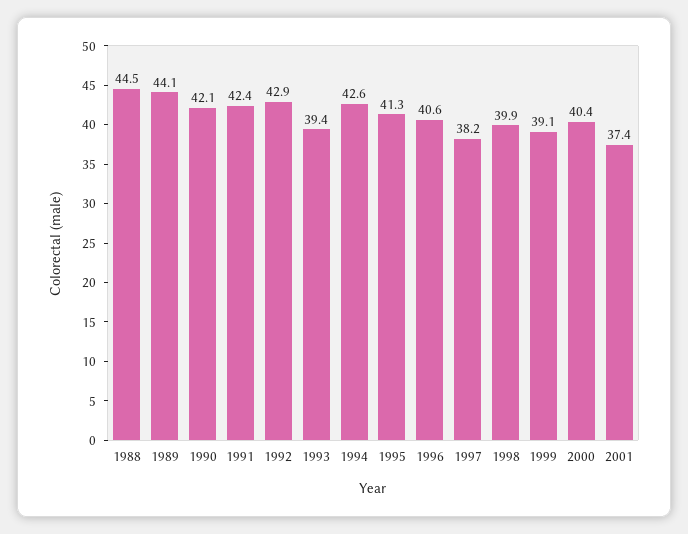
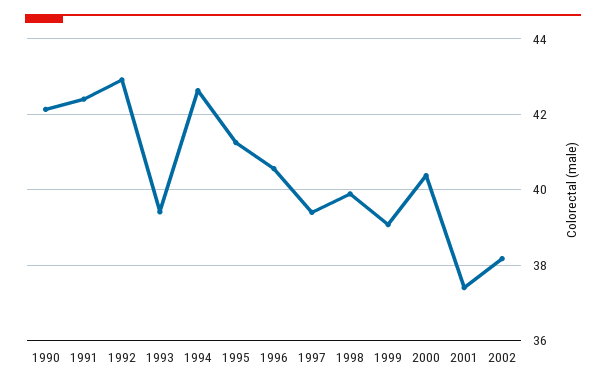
1988: 44.5 -> none
1989: 44.1 -> none
1997: 38.2 -> 39.4
2002: none -> 38.2

